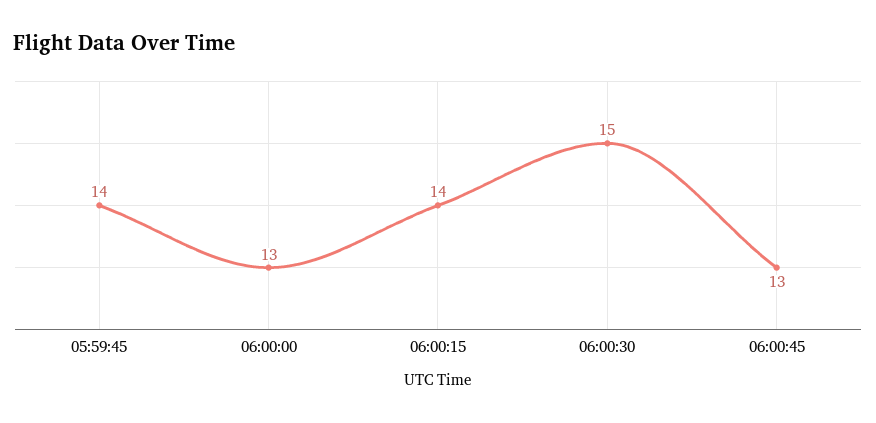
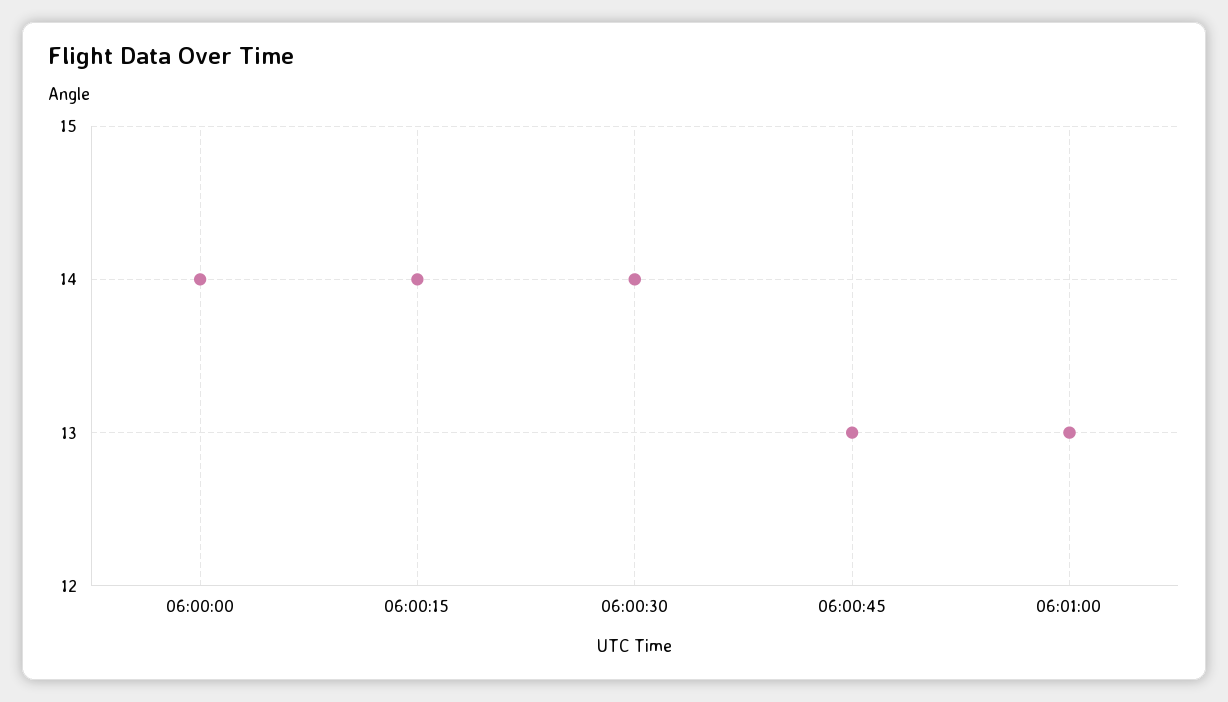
05:59:45: 14 -> none
06:00:00: 13 -> 14
06:00:30: 15 -> 14
06:01:00: none -> 13

